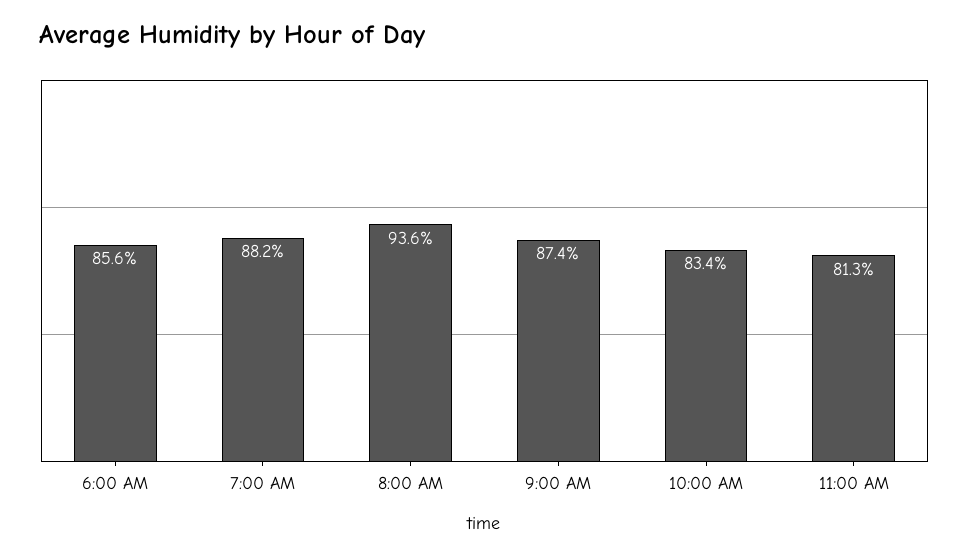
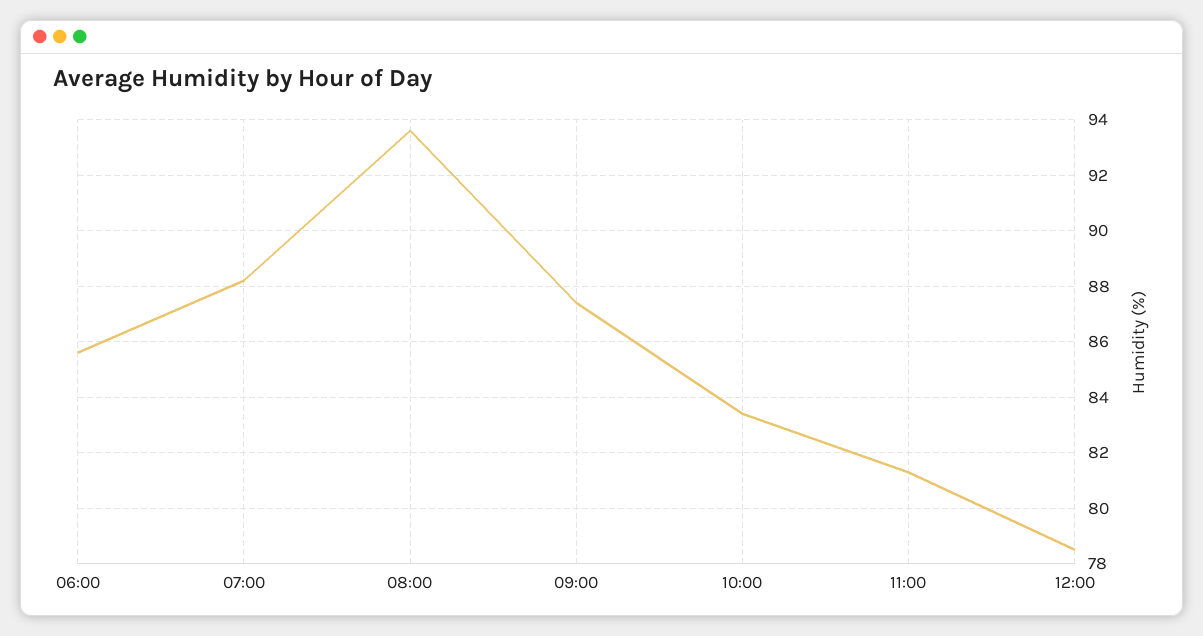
12:00: none -> 78.5

